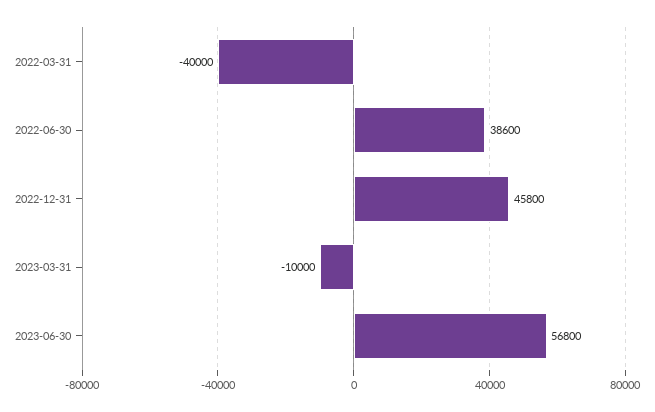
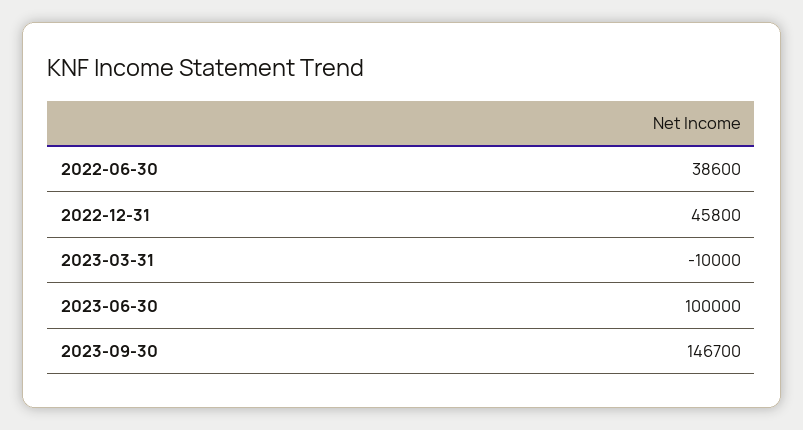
2022-03-31: -40000 -> none
2023-06-30: 56800 -> 100000
2023-09-30: none -> 146700

